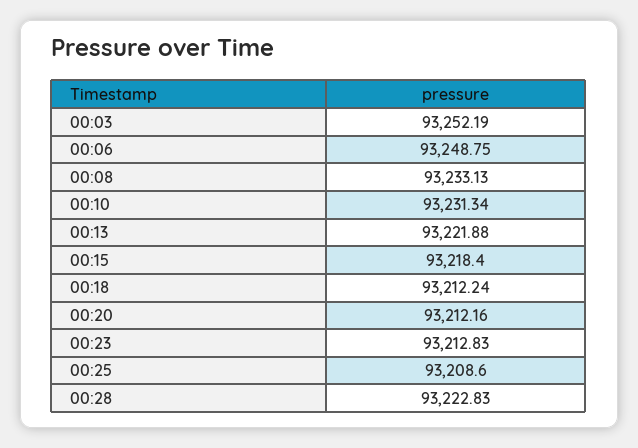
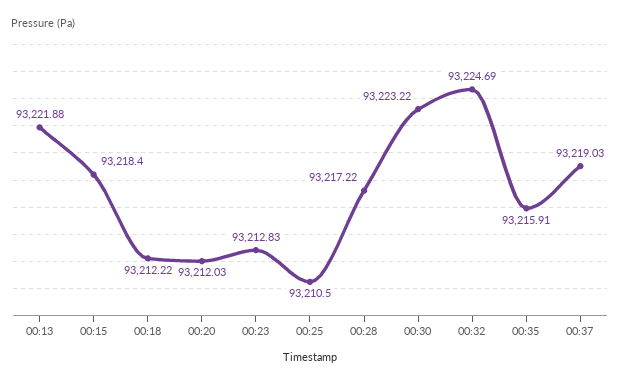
00:03: 93252.19 -> none
00:06: 93248.75 -> none
00:08: 93233.13 -> none
00:10: 93231.34 -> none
00:18: 93212.24 -> 93212.22
00:20: 93212.16 -> 93212.03
00:25: 93208.6 -> 93210.5
00:28: 93222.83 -> 93217.22
00:30: none -> 93223.22
00:32: none -> 93224.69
00:35: none -> 93215.91
00:37: none -> 93219.03

